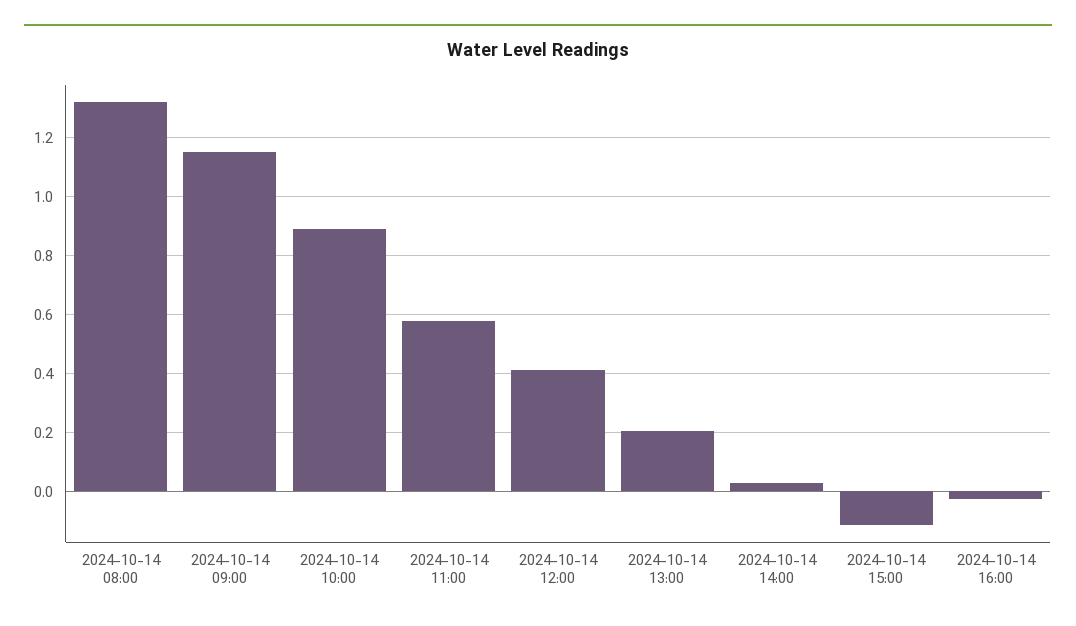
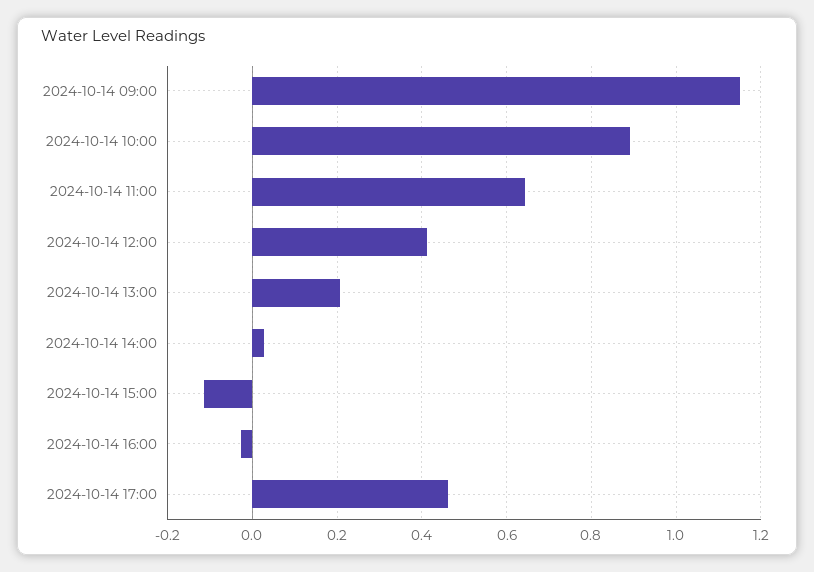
2024-10-14 08:00: 1.325 -> none
2024-10-14 11:00: 0.575 -> 0.64
2024-10-14 17:00: none -> 0.46

